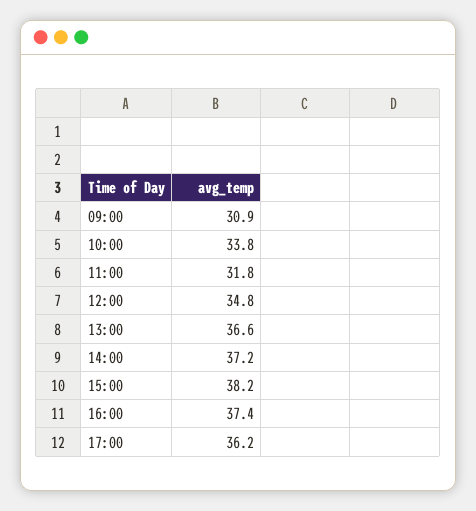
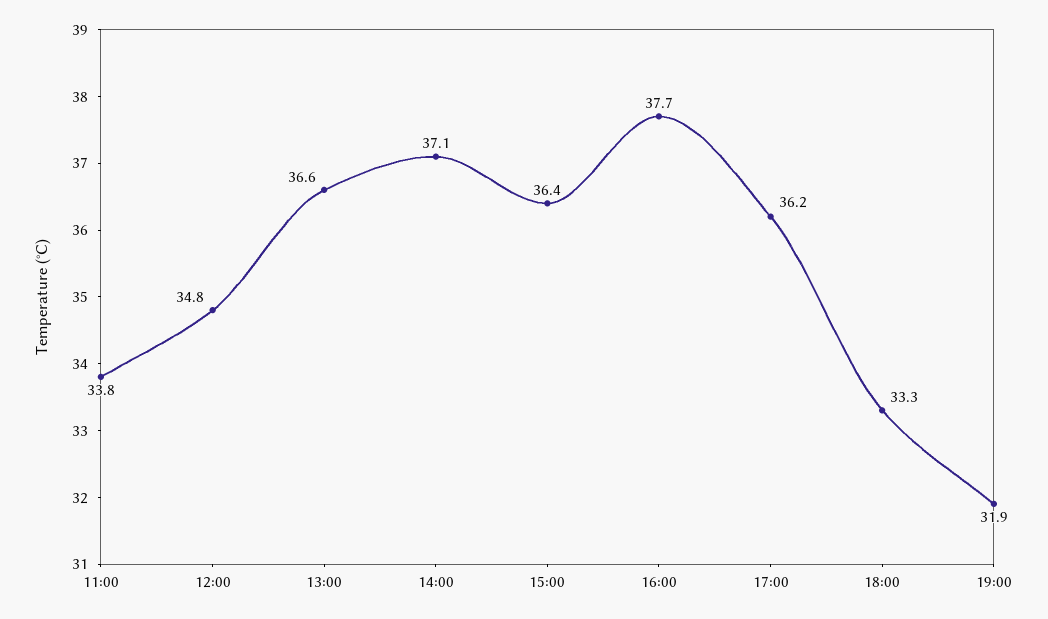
09:00: 30.9 -> none
10:00: 33.8 -> none
11:00: 31.8 -> 33.8
14:00: 37.2 -> 37.1
15:00: 38.2 -> 36.4
16:00: 37.4 -> 37.7
18:00: none -> 33.3
19:00: none -> 31.9

